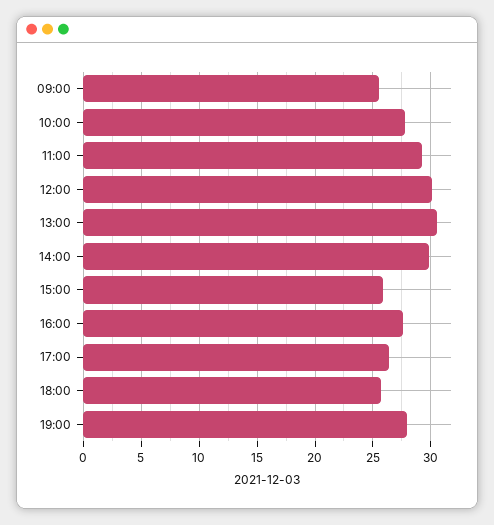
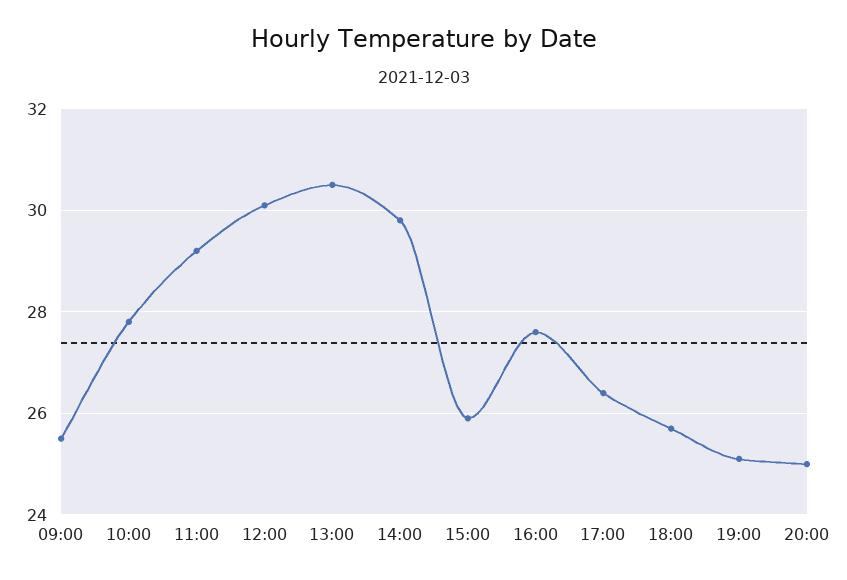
19:00: 28 -> 25
20:00: none -> 25

